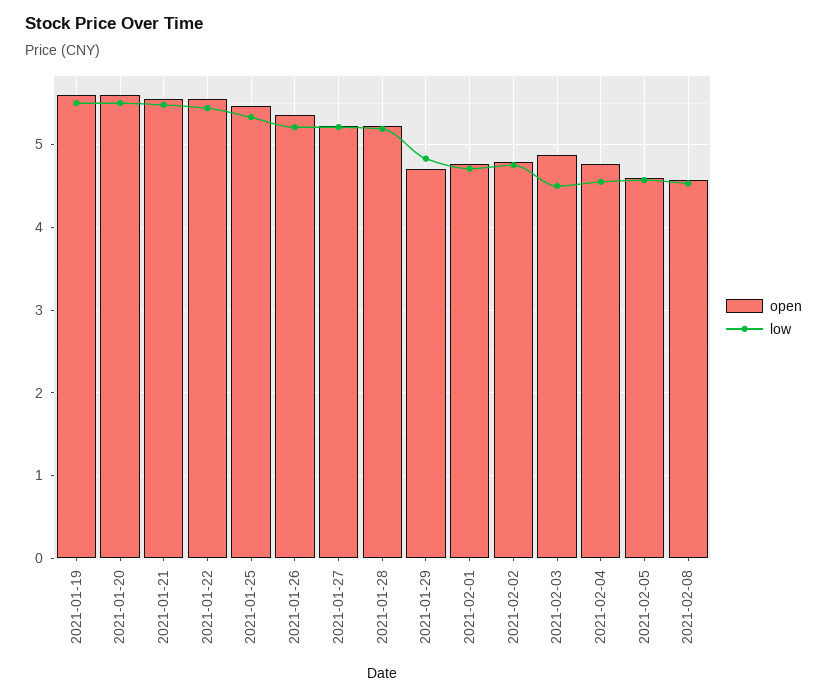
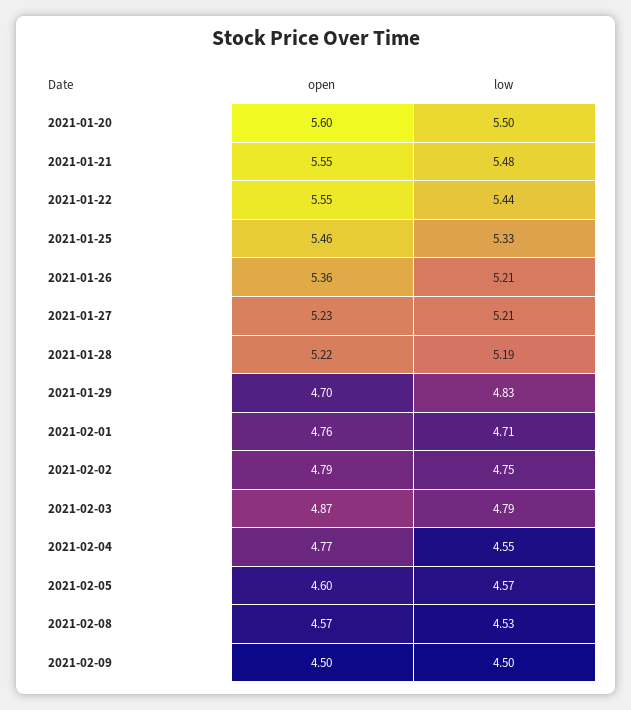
open, 2021-01-19: 5.6 -> none
low, 2021-01-19: 5.5 -> none
low, 2021-02-03: 4.5 -> 4.79
open, 2021-02-09: none -> 4.5
low, 2021-02-09: none -> 4.5

